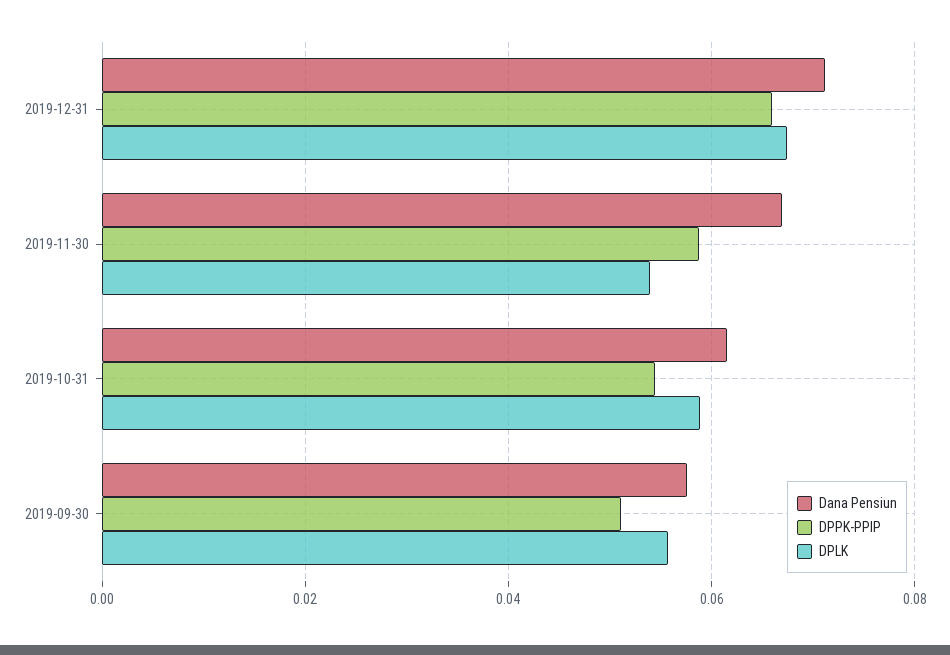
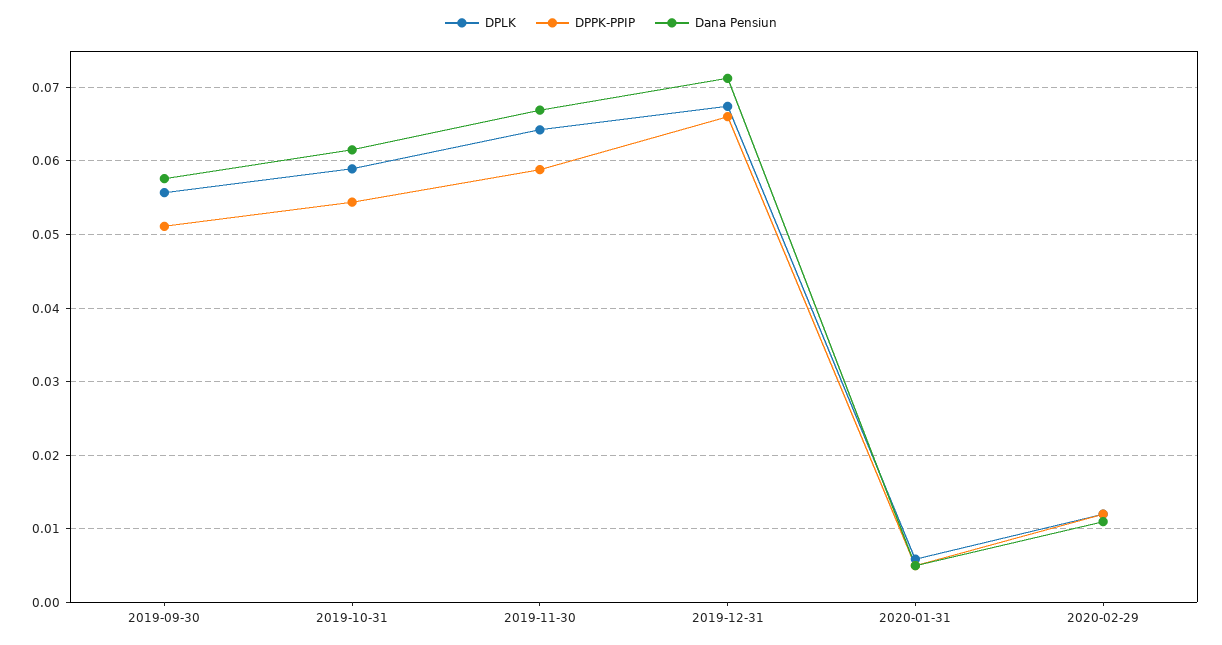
DPLK, 2019-11-30: 0.054 -> 0.064
DPLK, 2020-01-31: none -> 0.006
DPPK-PPIP, 2020-01-31: none -> 0.005
Dana Pensiun, 2020-01-31: none -> 0.005
DPLK, 2020-02-29: none -> 0.012
DPPK-PPIP, 2020-02-29: none -> 0.012
Dana Pensiun, 2020-02-29: none -> 0.011

